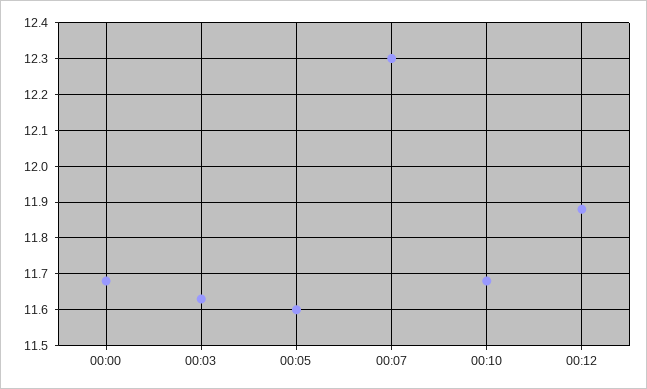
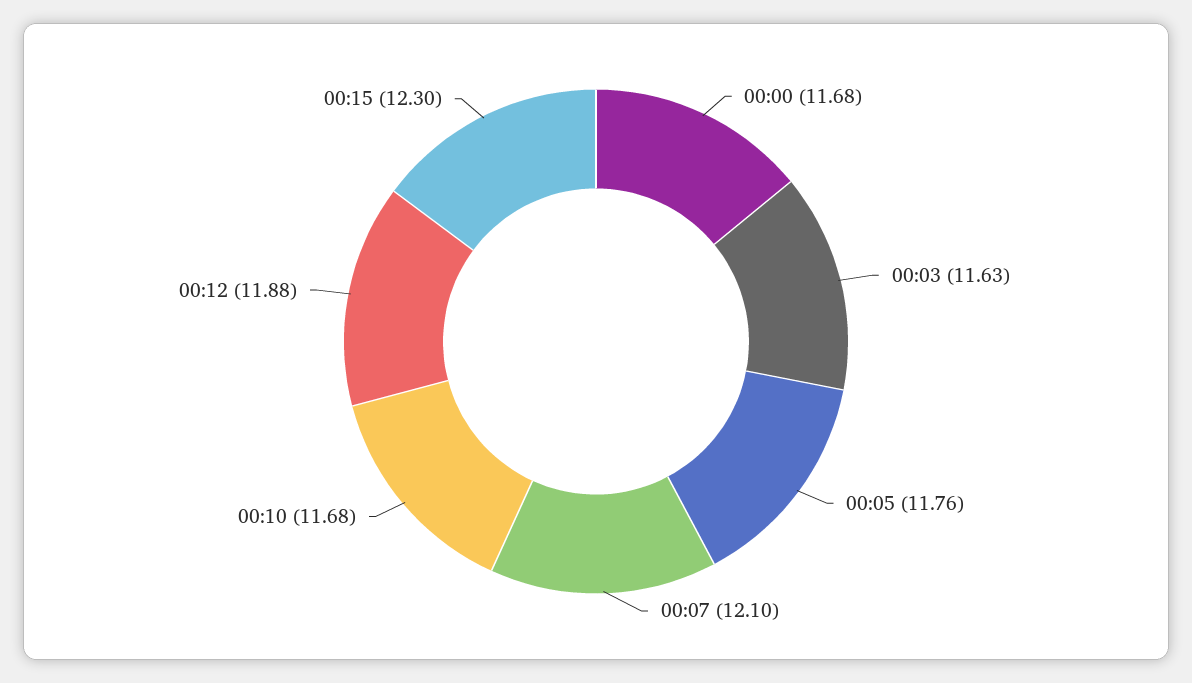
00:05: 11.6 -> 11.76
00:07: 12.3 -> 12.1
00:15: none -> 12.3

